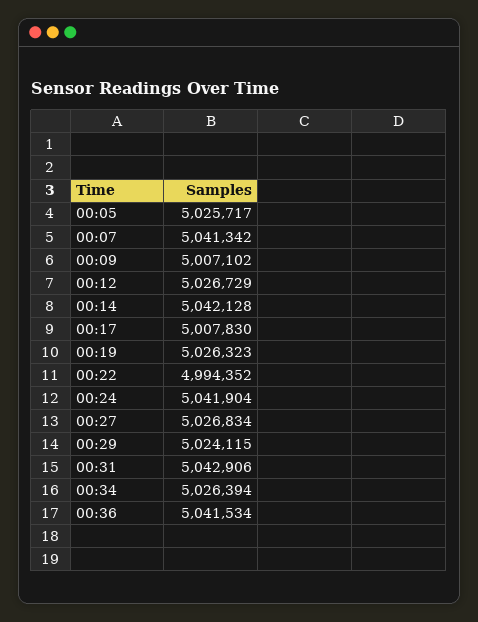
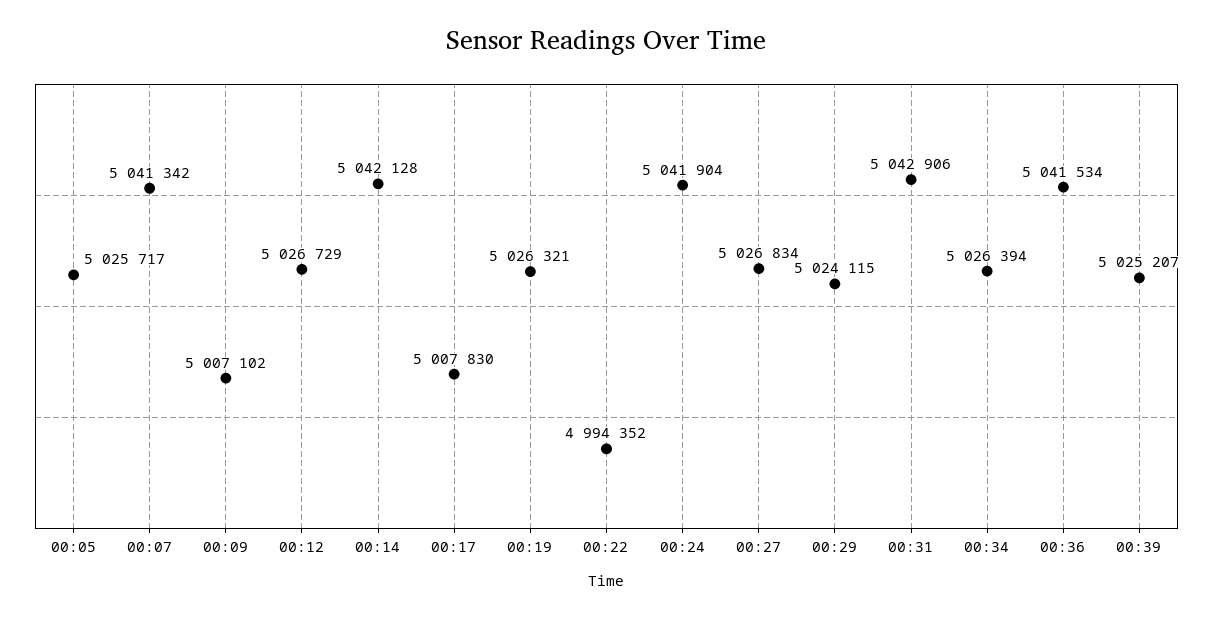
00:19: 5026323 -> 5026321
00:39: none -> 5025207

